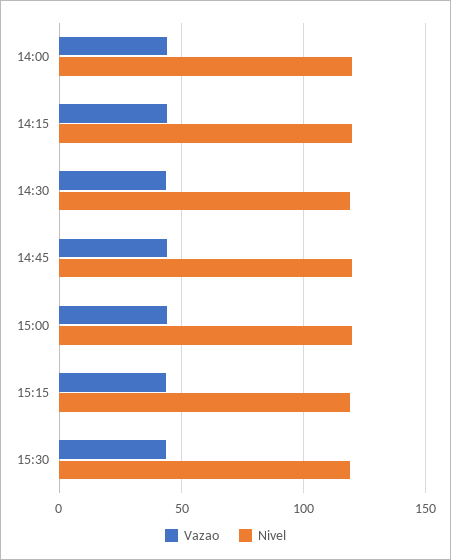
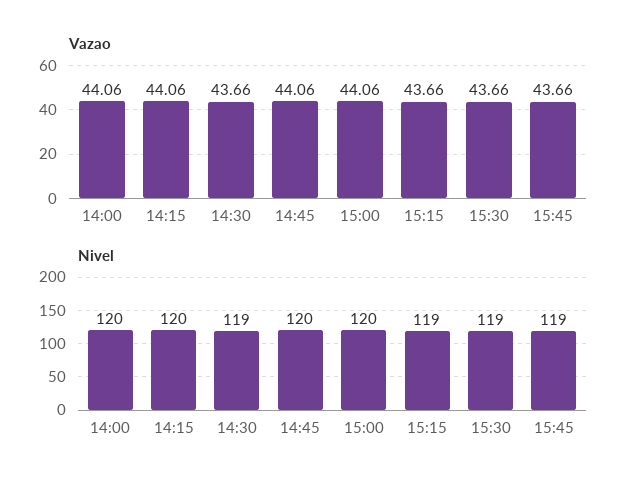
Vazao, 15:45: none -> 43.66
Nivel, 15:45: none -> 119

